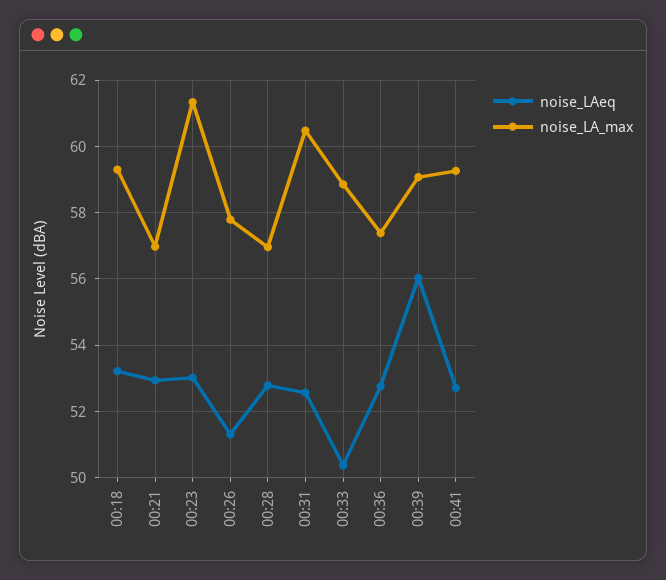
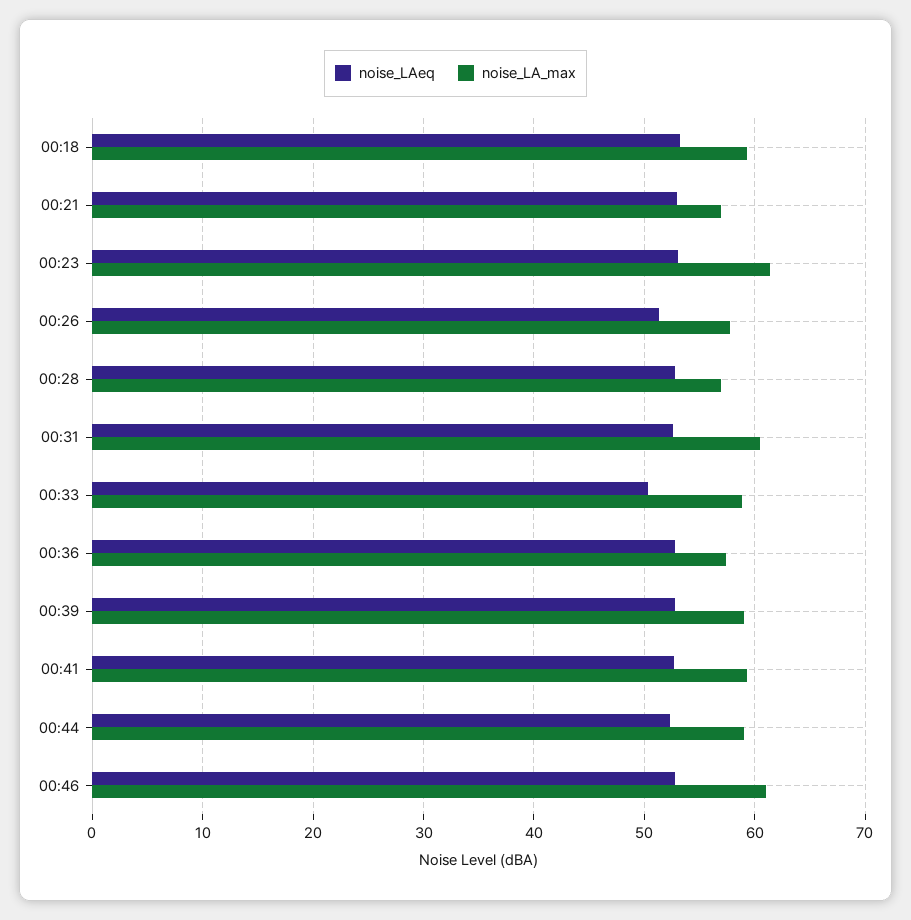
noise_LAeq, 00:39: 56 -> 53
noise_LAeq, 00:44: none -> 52
noise_LA_max, 00:44: none -> 59
noise_LAeq, 00:46: none -> 53
noise_LA_max, 00:46: none -> 61

